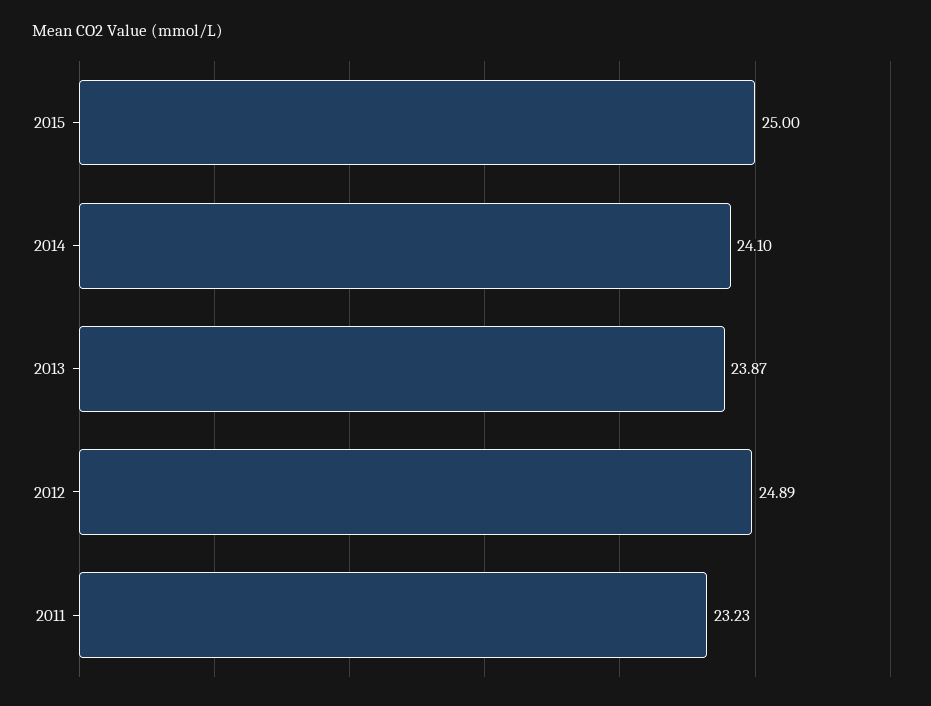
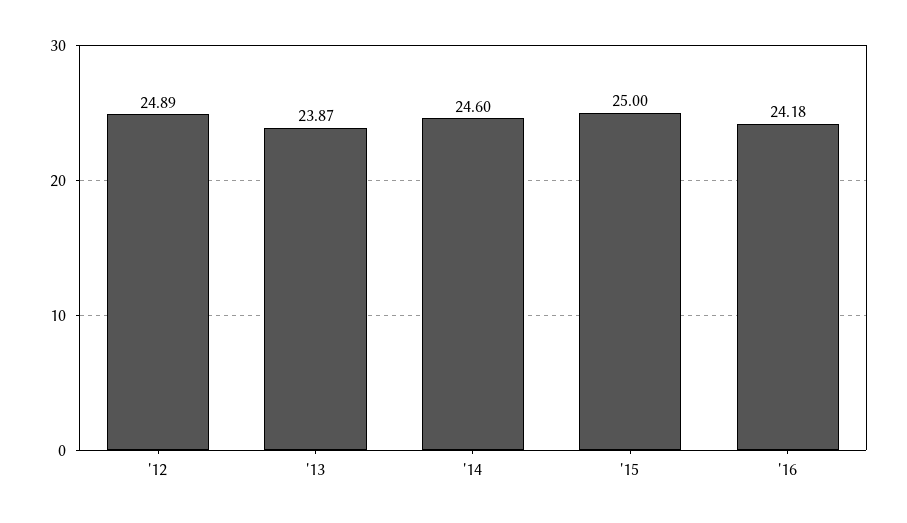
2014: 24.1 -> 24.6
2011: 23.23 -> none
'16: none -> 24.18

